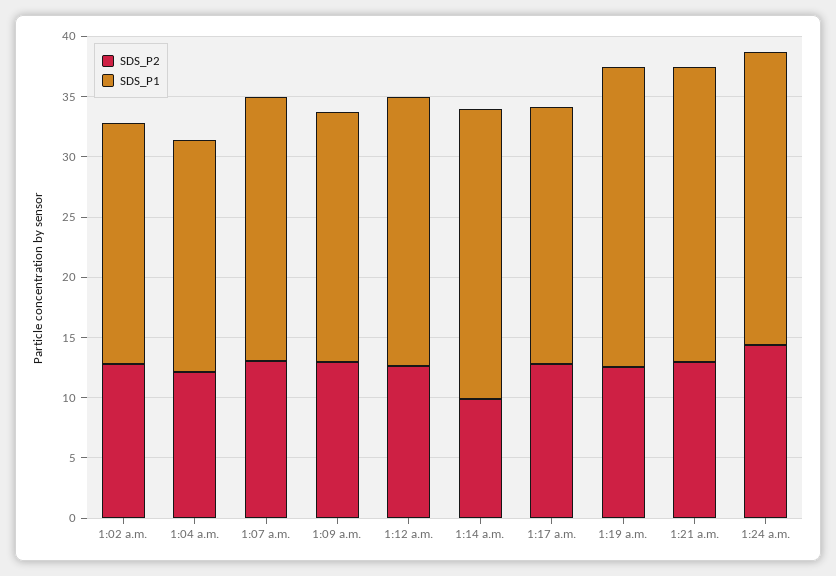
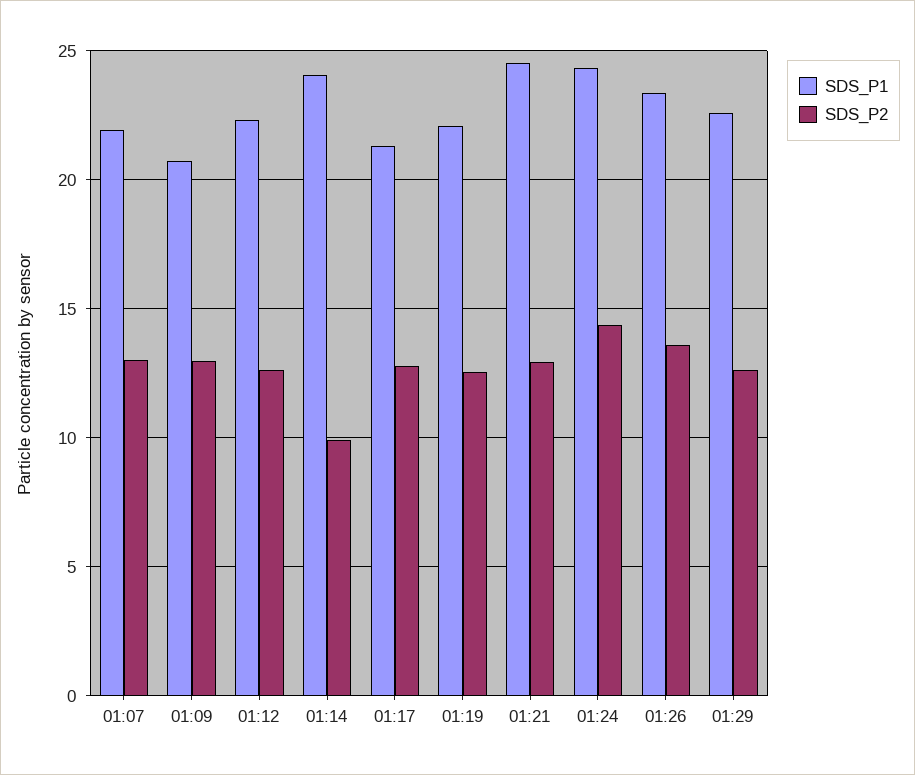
SDS_P2, 1:02 a.m.: 13 -> none
SDS_P1, 1:02 a.m.: 20 -> none
SDS_P2, 1:04 a.m.: 12 -> none
SDS_P1, 1:04 a.m.: 19 -> none
SDS_P1, 1:19 a.m.: 25 -> 22
SDS_P1, 01:26: none -> 23.5
SDS_P2, 01:26: none -> 13.5
SDS_P1, 01:29: none -> 22.5
SDS_P2, 01:29: none -> 12.5

